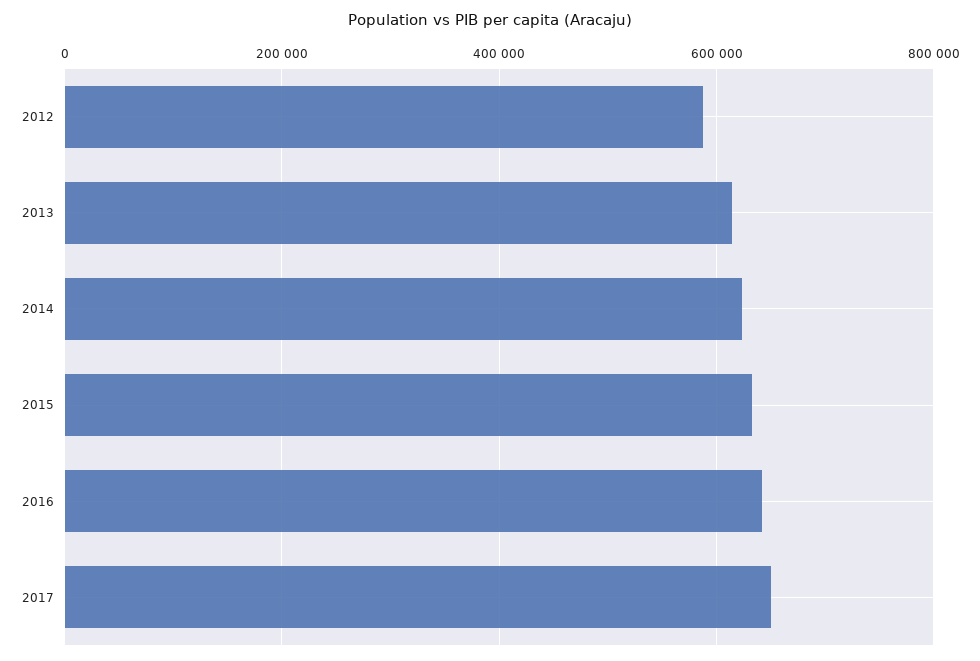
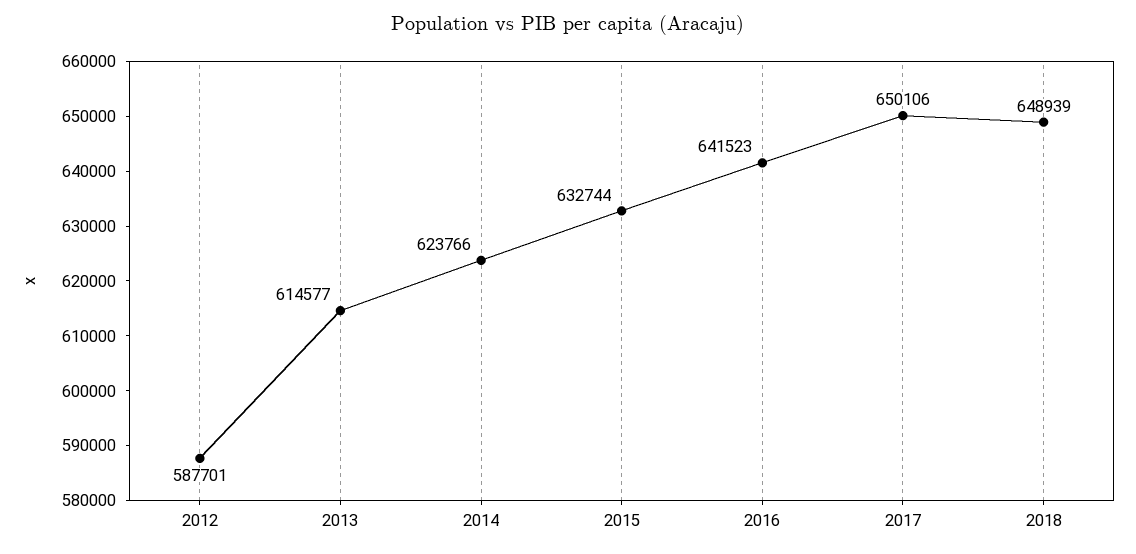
2018: none -> 648939

